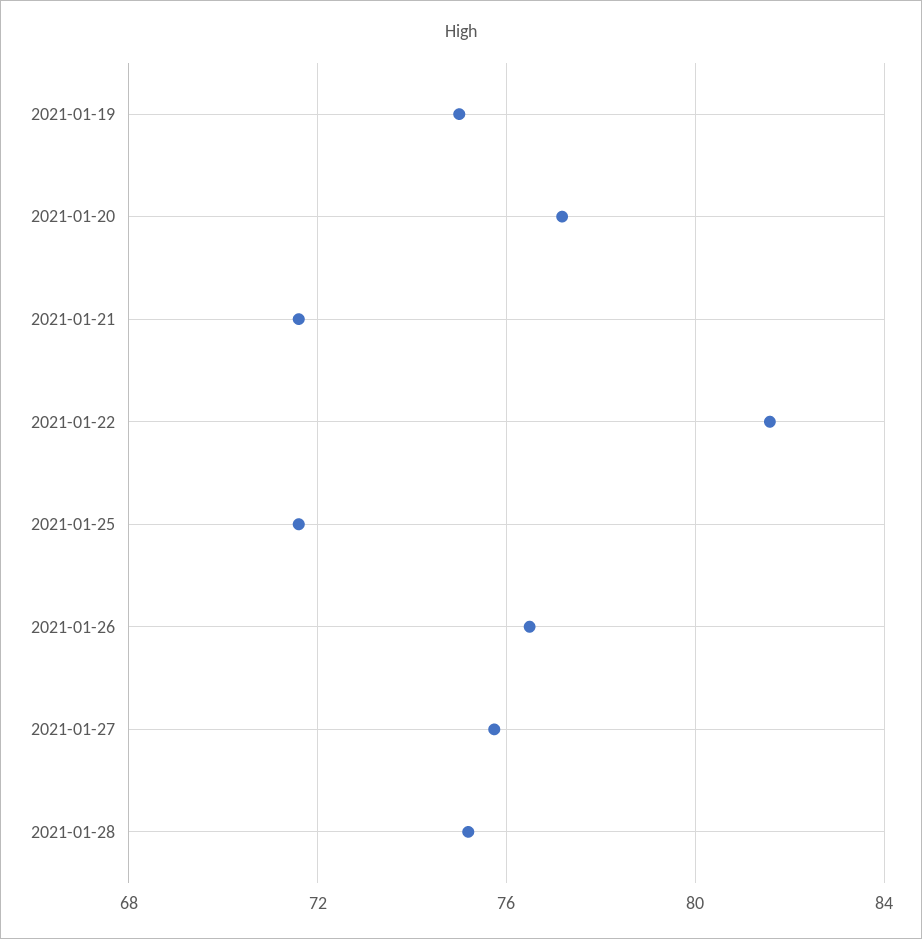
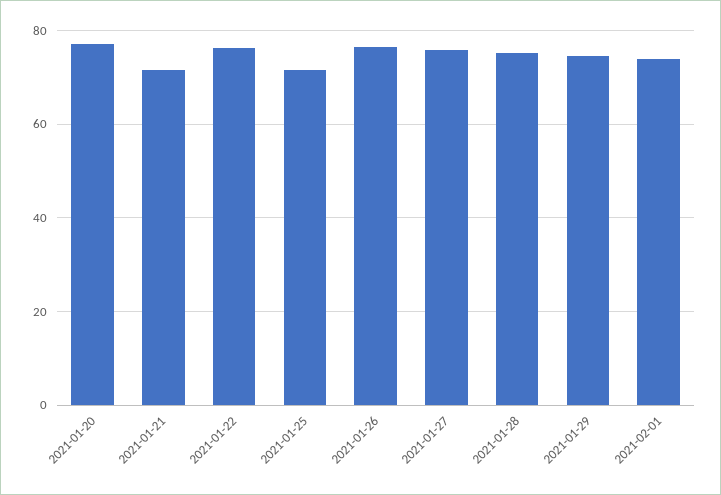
2021-01-19: 75 -> none
2021-01-22: 81.5 -> 76
2021-01-29: none -> 74
2021-02-01: none -> 74

